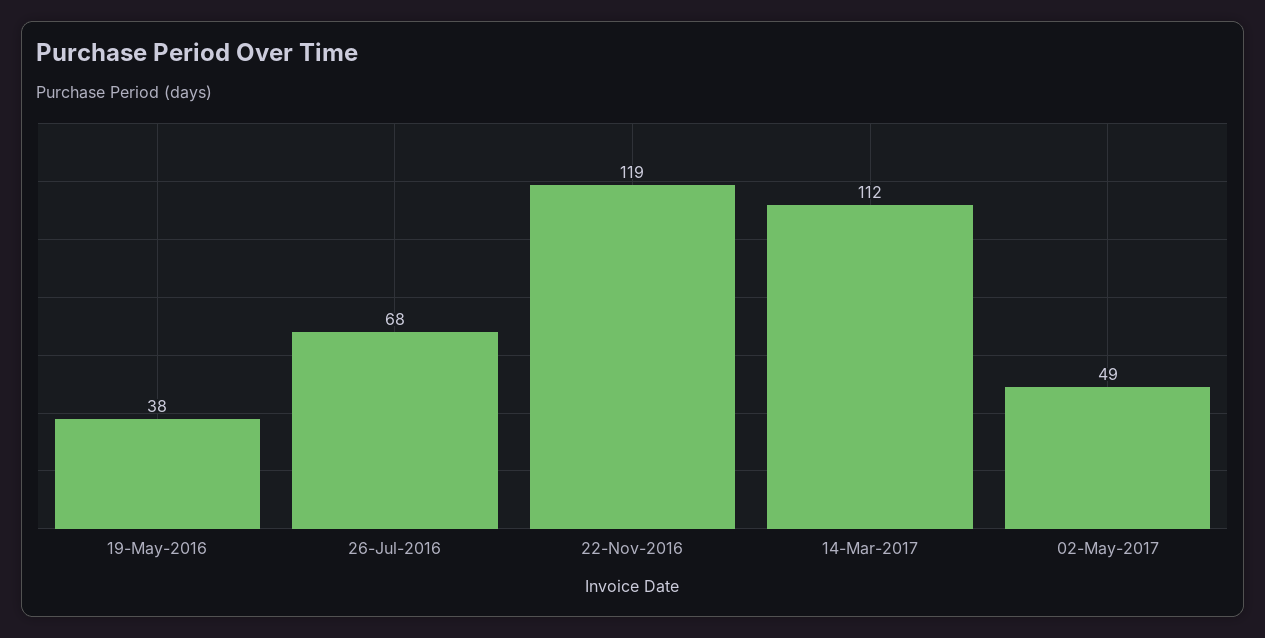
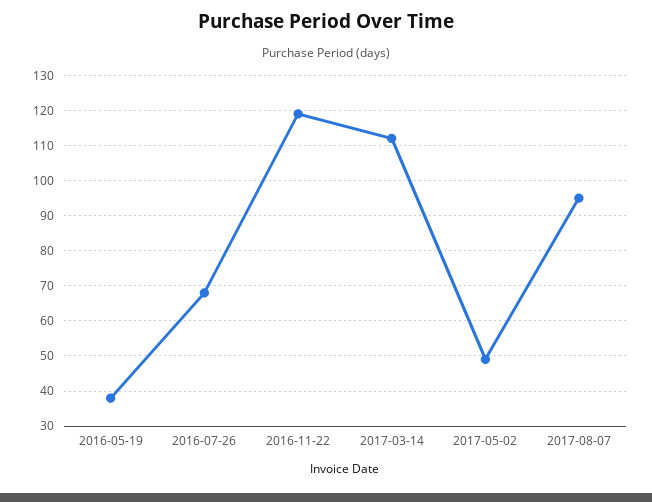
2017-08-07: none -> 95

